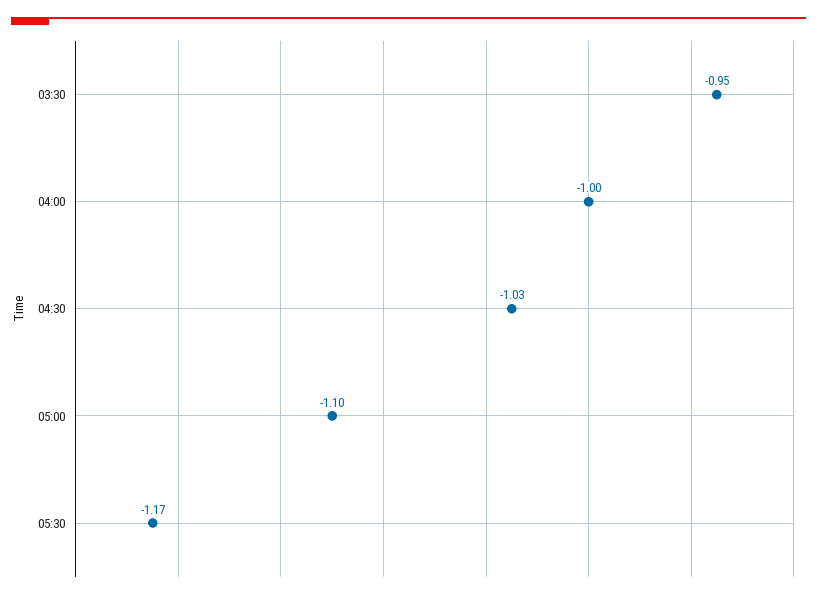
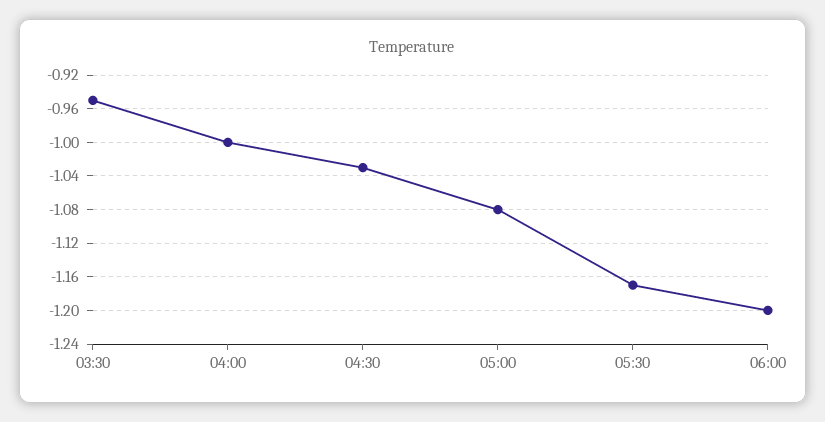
05:00: -1.1 -> -1.08
06:00: none -> -1.2

